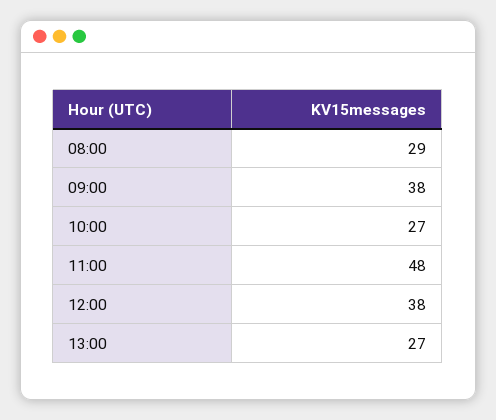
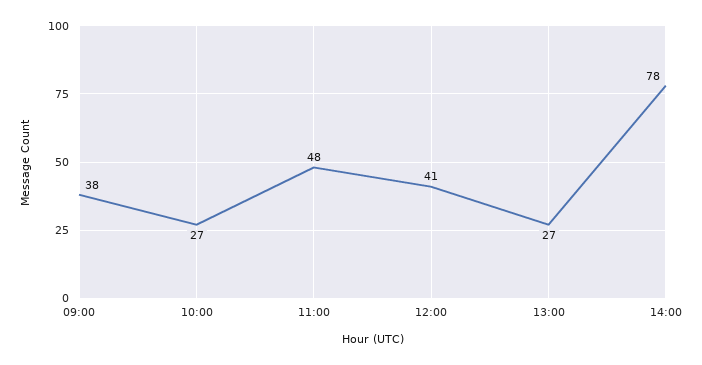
08:00: 29 -> none
12:00: 38 -> 41
14:00: none -> 78

